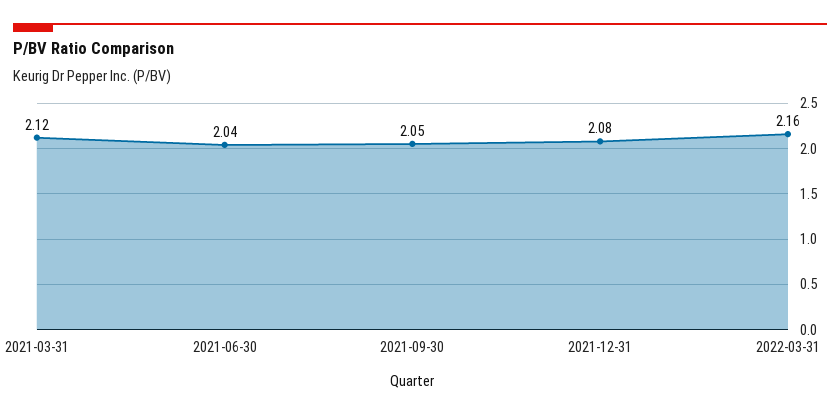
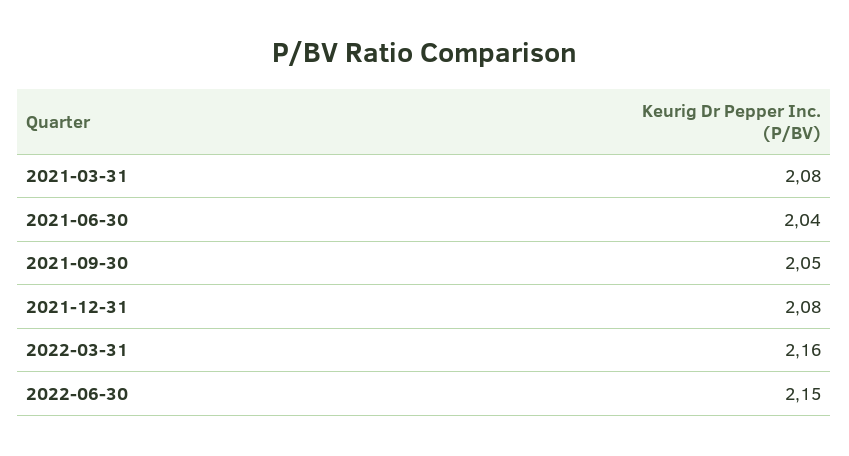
2021-03-31: 2.12 -> 2.08
2022-06-30: none -> 2.15

